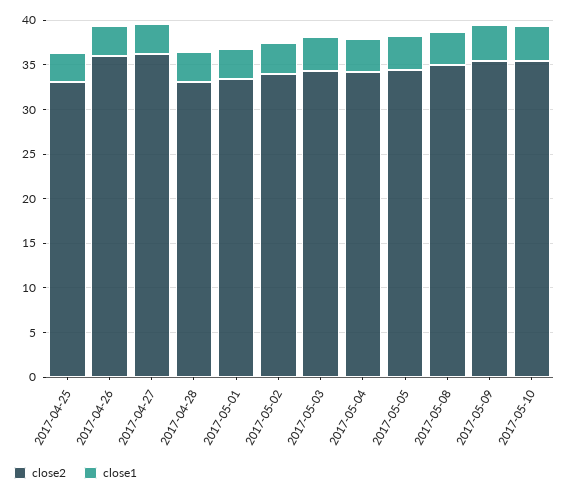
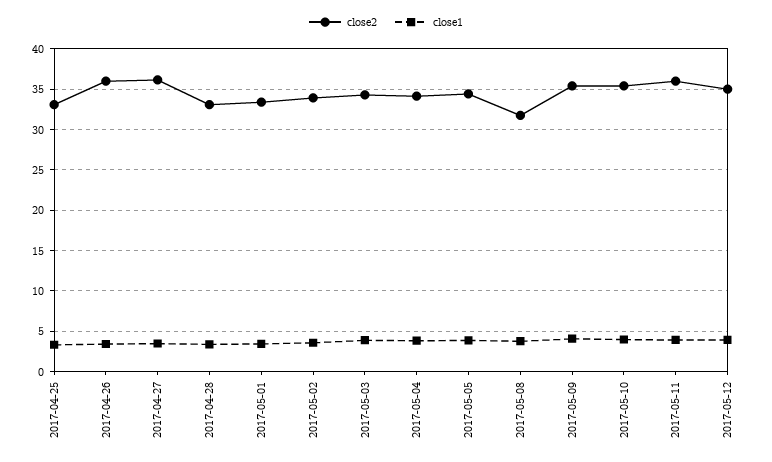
close2, 2017-05-08: 35 -> 32
close2, 2017-05-11: none -> 36
close1, 2017-05-11: none -> 4
close2, 2017-05-12: none -> 35
close1, 2017-05-12: none -> 4

